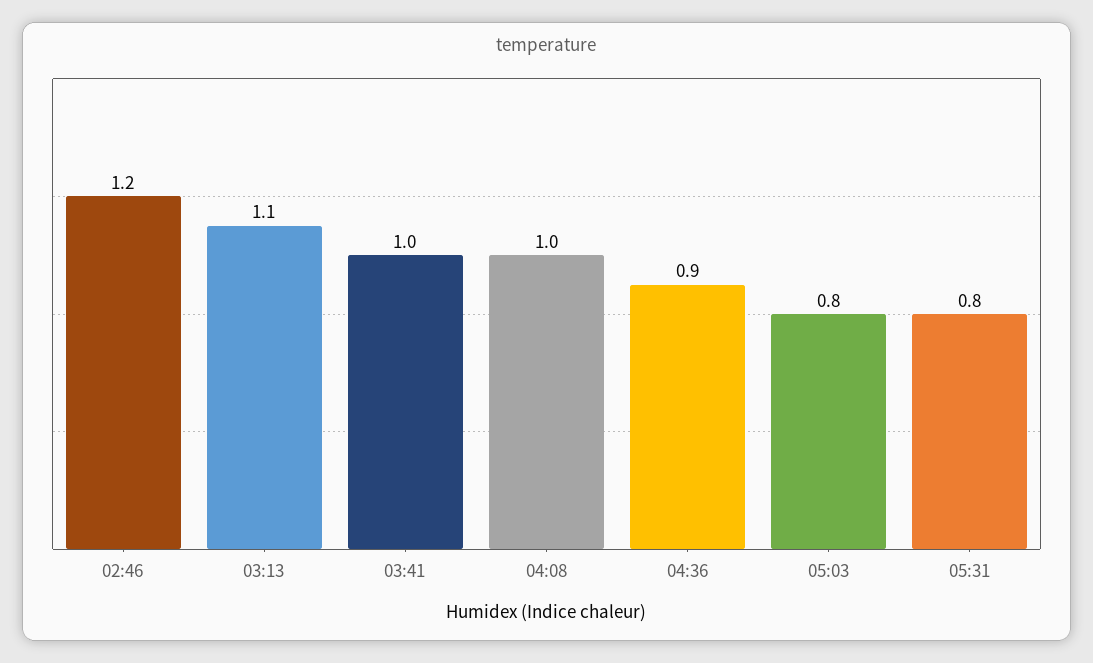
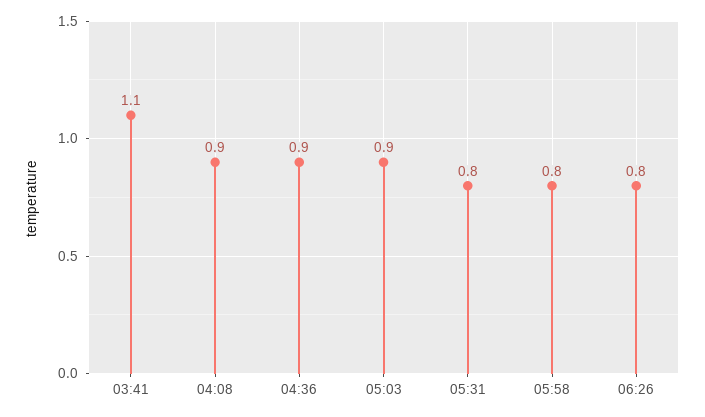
02:46: 1.2 -> none
03:13: 1.1 -> none
03:41: 1 -> 1.1
04:08: 1 -> 0.9
05:03: 0.8 -> 0.9
05:58: none -> 0.8
06:26: none -> 0.8

